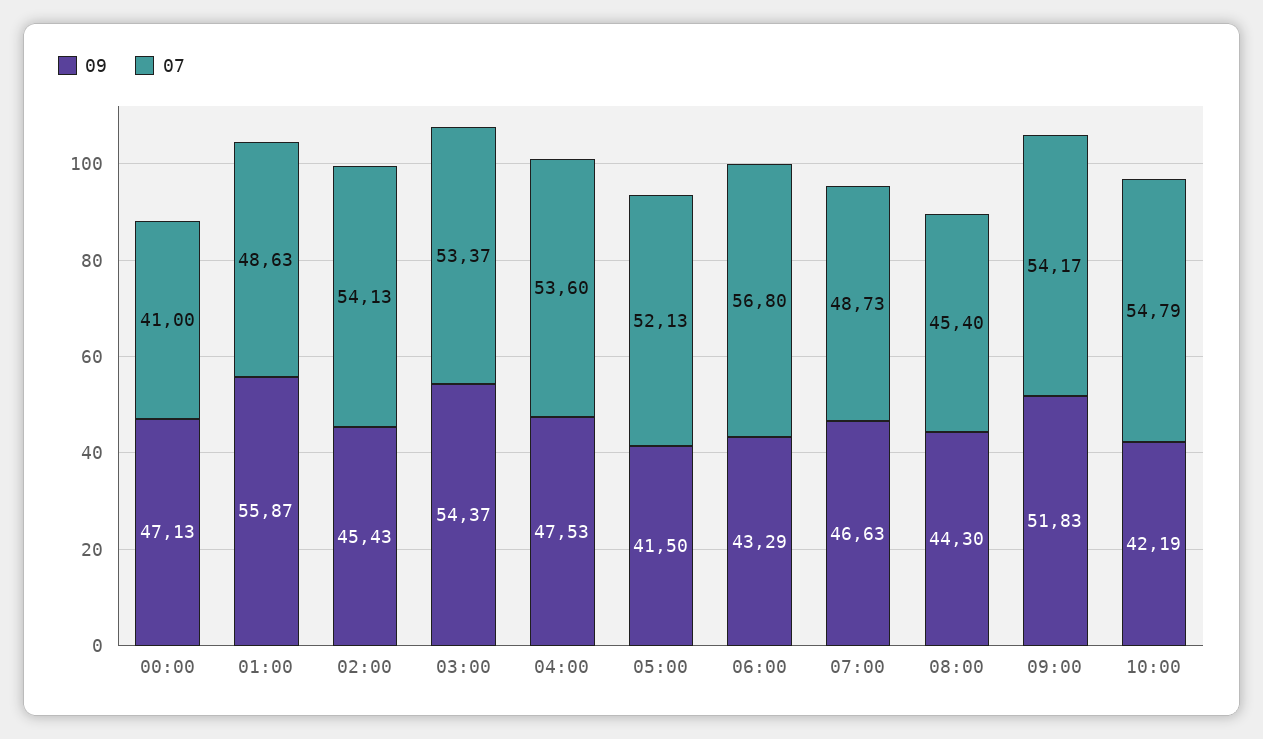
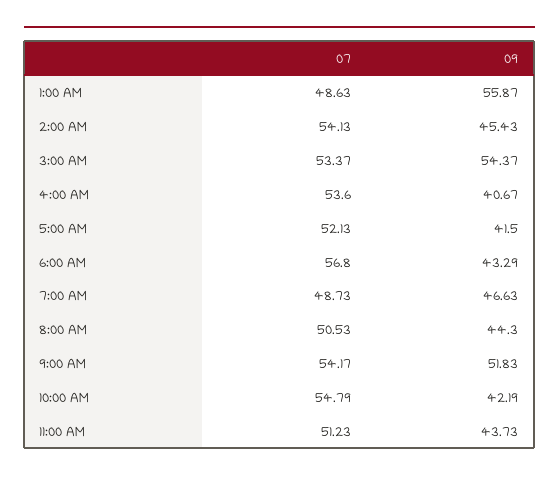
09, 00:00: 47.13 -> none
07, 00:00: 41 -> none
09, 04:00: 47.53 -> 40.67
07, 08:00: 45.4 -> 50.53
07, 11:00 AM: none -> 51.23
09, 11:00 AM: none -> 43.73

